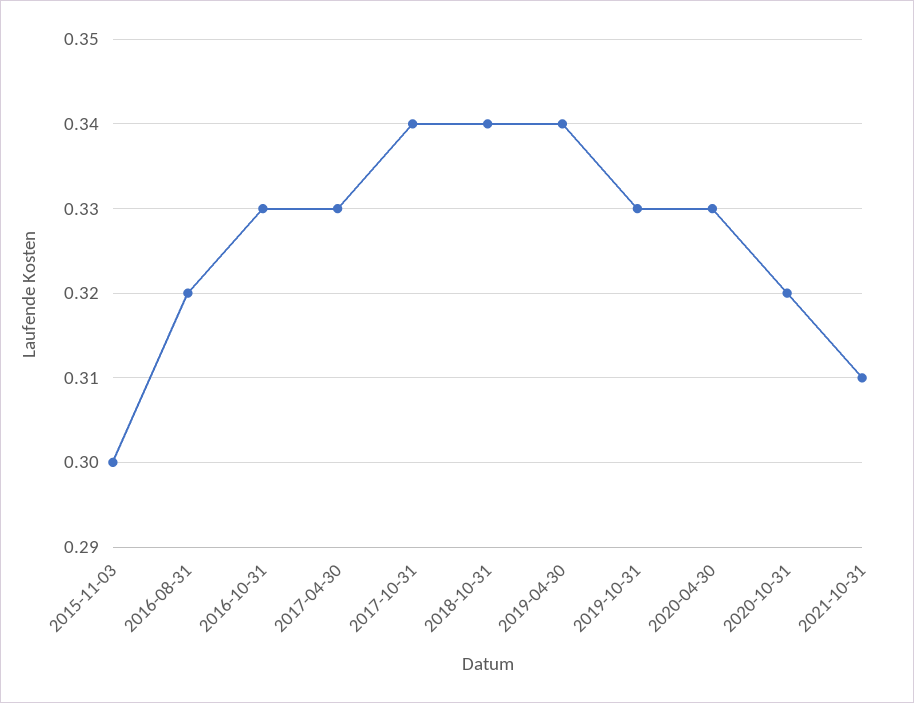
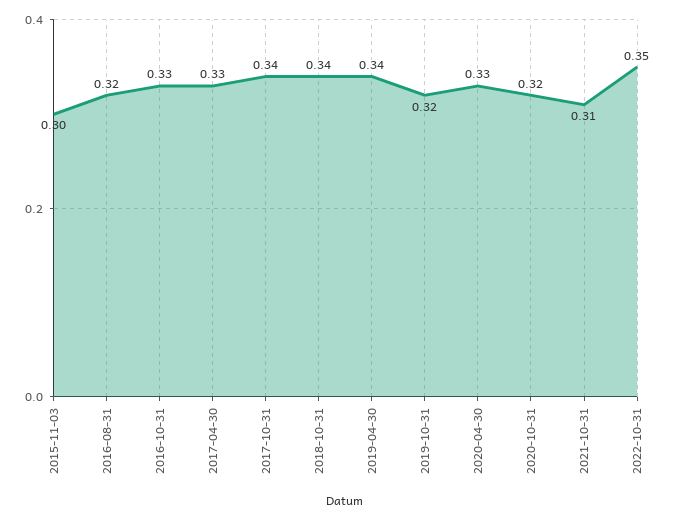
2019-10-31: 0.33 -> 0.32
2022-10-31: none -> 0.35

